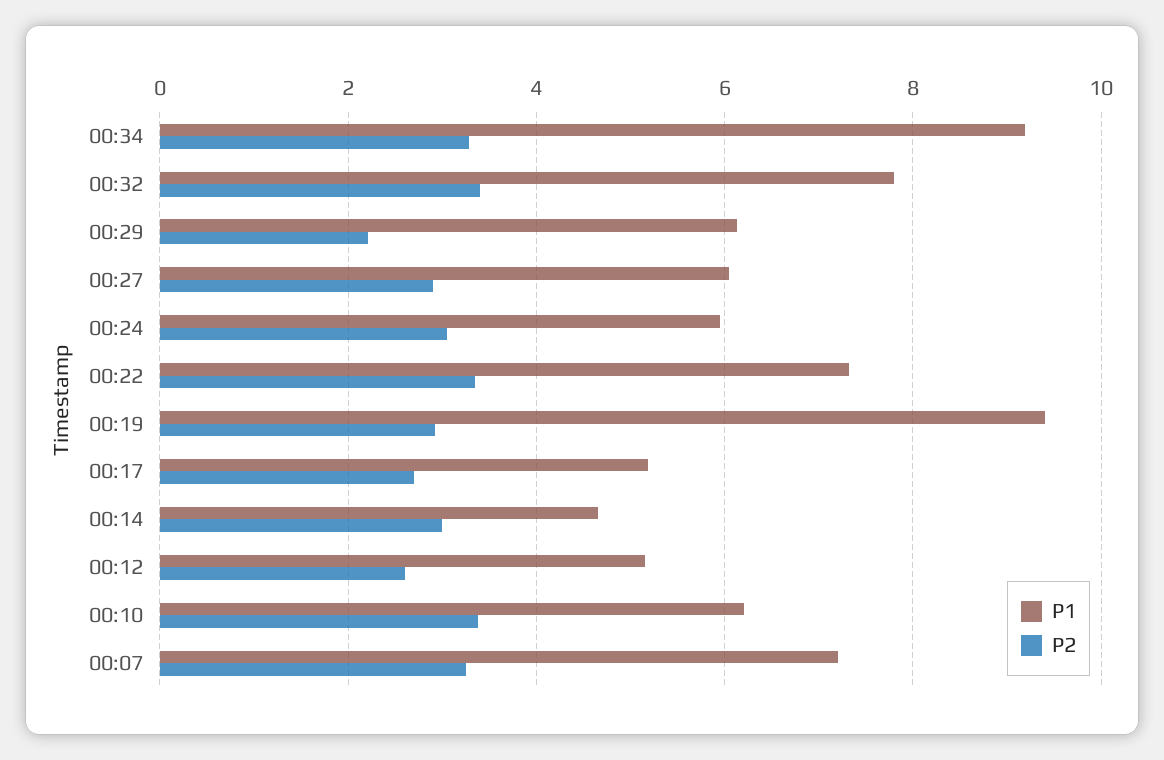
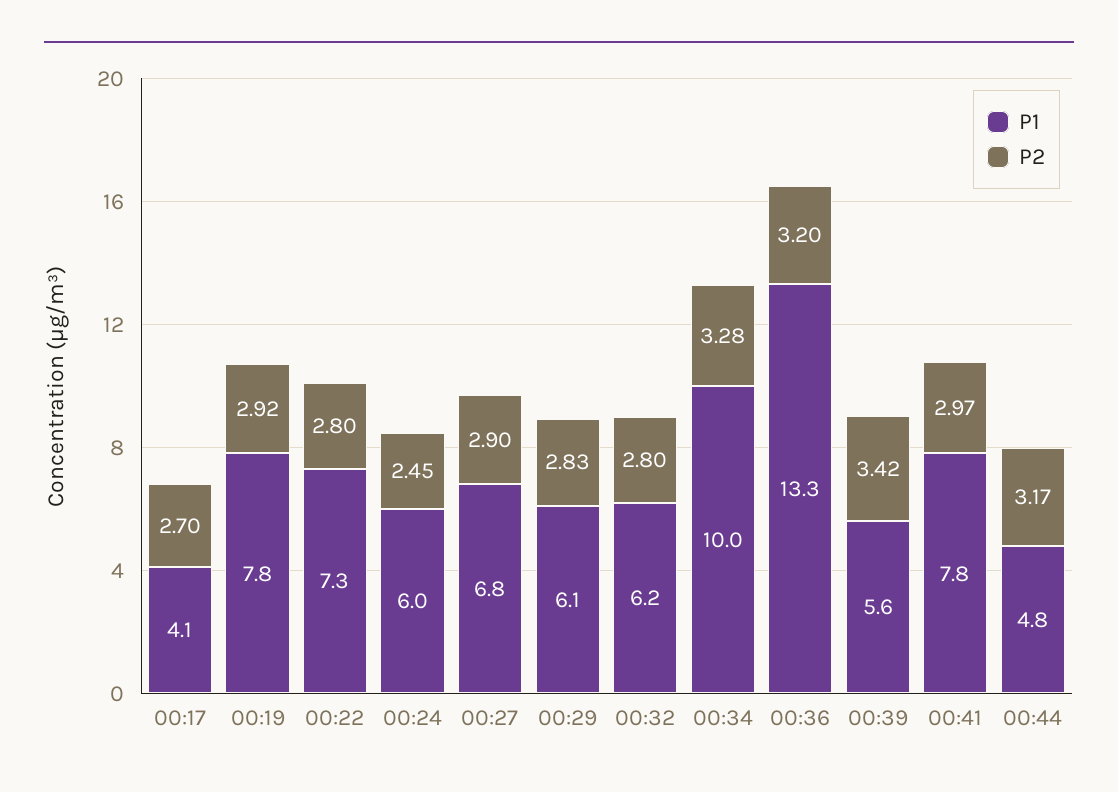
P1, 00:34: 9.2 -> 10
P1, 00:32: 7.8 -> 6.2
P2, 00:32: 3.4 -> 2.8
P2, 00:29: 2.2 -> 2.83
P1, 00:27: 6 -> 6.8
P2, 00:24: 3 -> 2.45
P2, 00:22: 3.4 -> 2.8
P1, 00:19: 9.4 -> 7.8
P1, 00:17: 5.2 -> 4.1
P1, 00:14: 4.6 -> none
P2, 00:14: 3 -> none
P1, 00:12: 5.2 -> none
P2, 00:12: 2.6 -> none
P1, 00:10: 6.2 -> none
P2, 00:10: 3.4 -> none
P1, 00:07: 7.2 -> none
P2, 00:07: 3.2 -> none
P1, 00:36: none -> 13.3
P2, 00:36: none -> 3.2
P1, 00:39: none -> 5.6
P2, 00:39: none -> 3.42
P1, 00:41: none -> 7.8
P2, 00:41: none -> 2.97
P1, 00:44: none -> 4.8
P2, 00:44: none -> 3.17

